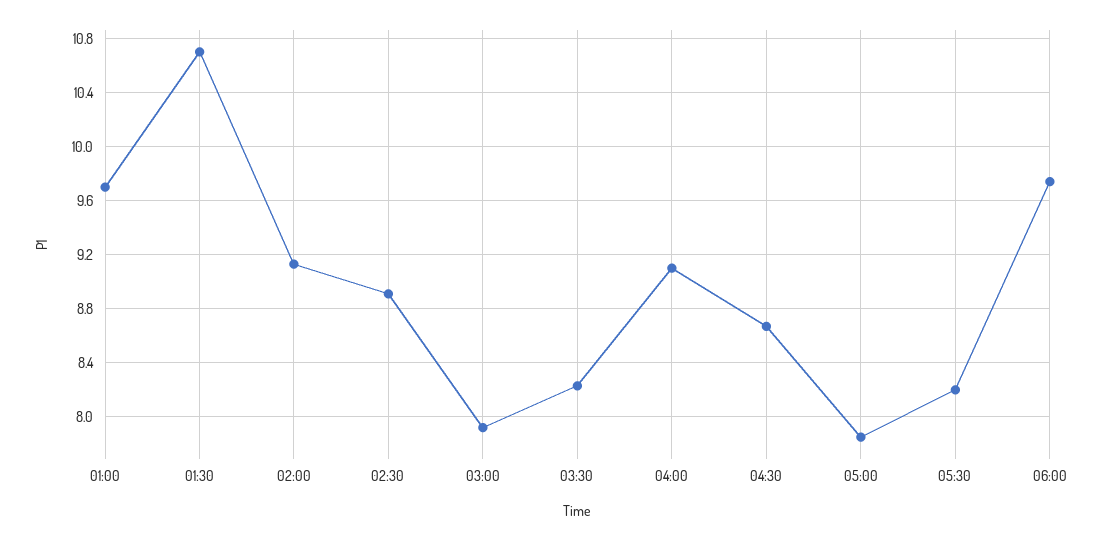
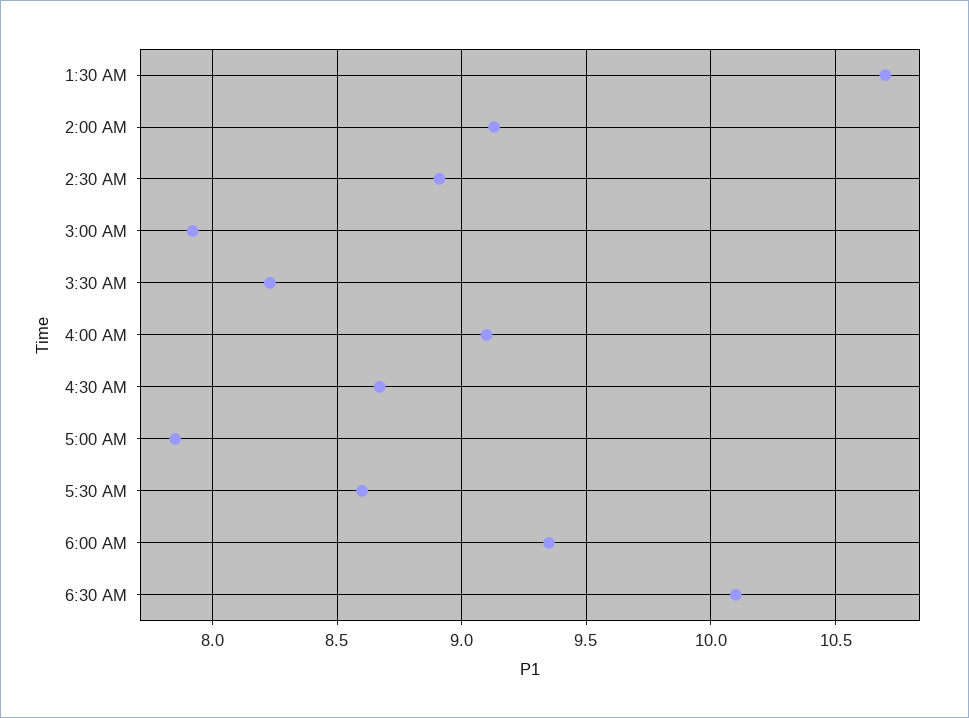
01:00: 9.7 -> none
05:30: 8.2 -> 8.6
06:00: 9.75 -> 9.35
6:30 AM: none -> 10.1

